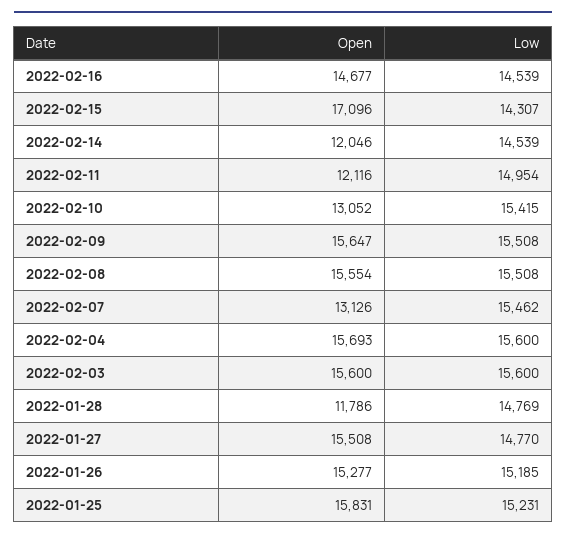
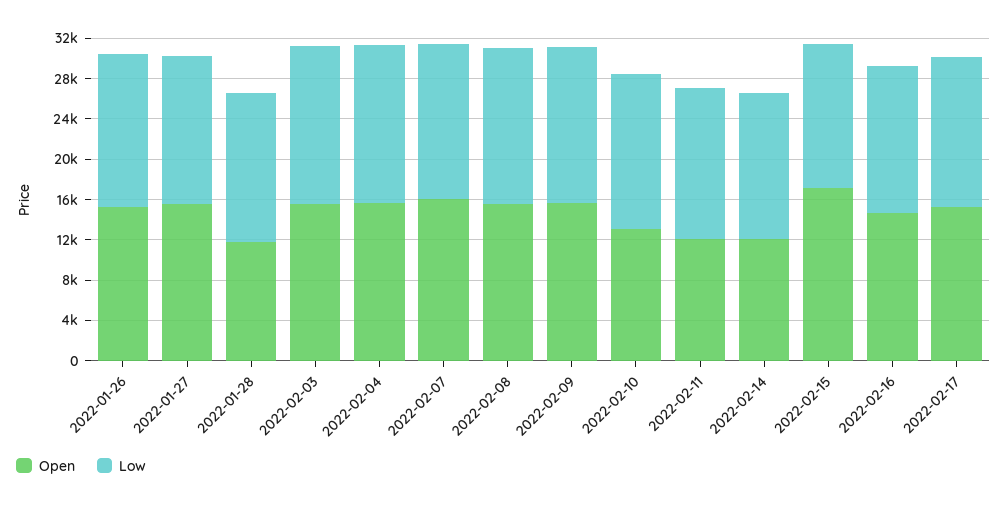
Open, 2022-02-07: 13126 -> 16000
Open, 2022-01-25: 15831 -> none
Low, 2022-01-25: 15231 -> none
Open, 2022-02-17: none -> 15000
Low, 2022-02-17: none -> 15000

